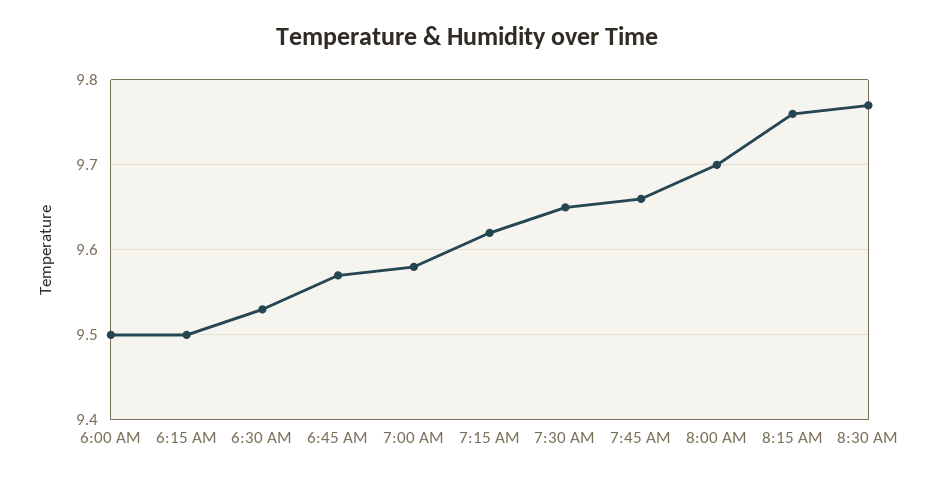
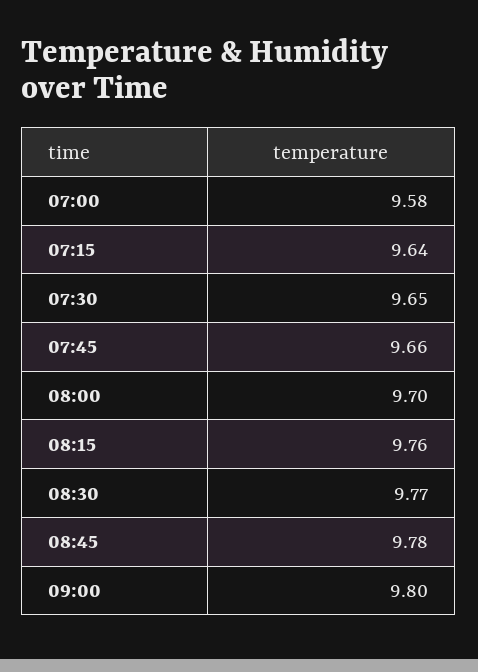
6:00 AM: 9.5 -> none
6:15 AM: 9.5 -> none
6:30 AM: 9.53 -> none
6:45 AM: 9.57 -> none
7:15 AM: 9.62 -> 9.64
08:45: none -> 9.78
09:00: none -> 9.8

